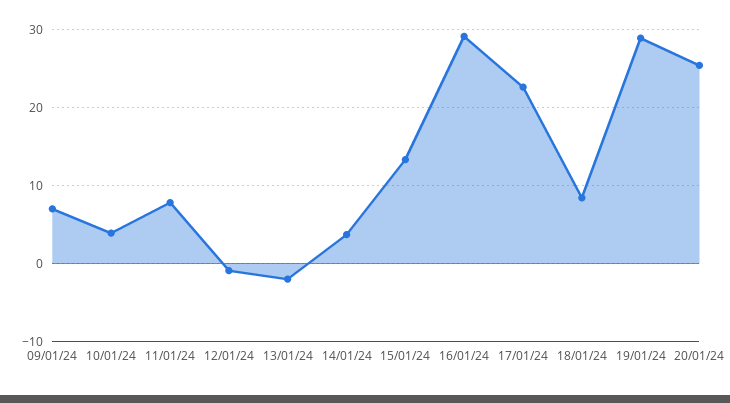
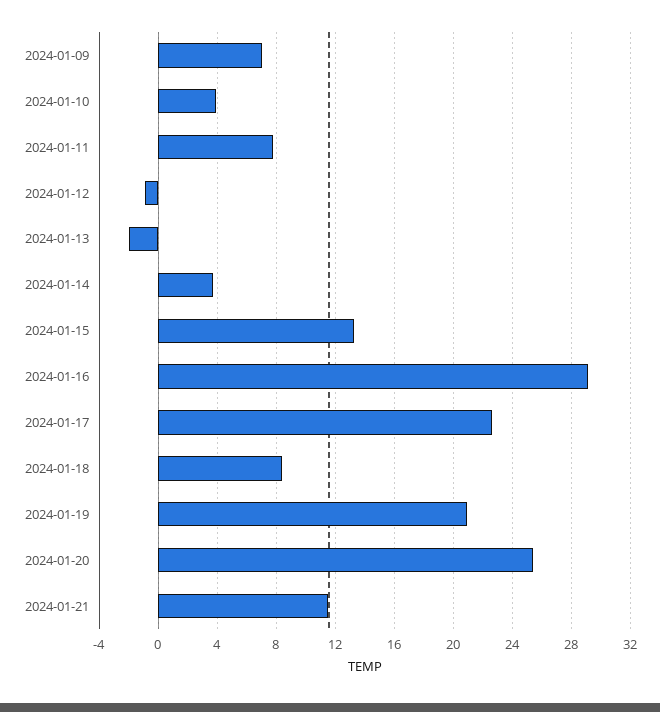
19/01/24: 29 -> 21
2024-01-21: none -> 11.5

